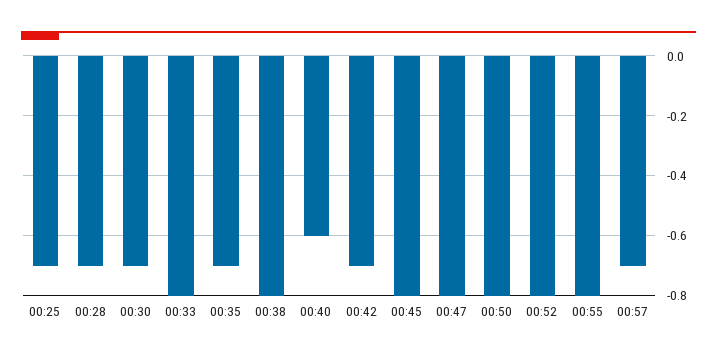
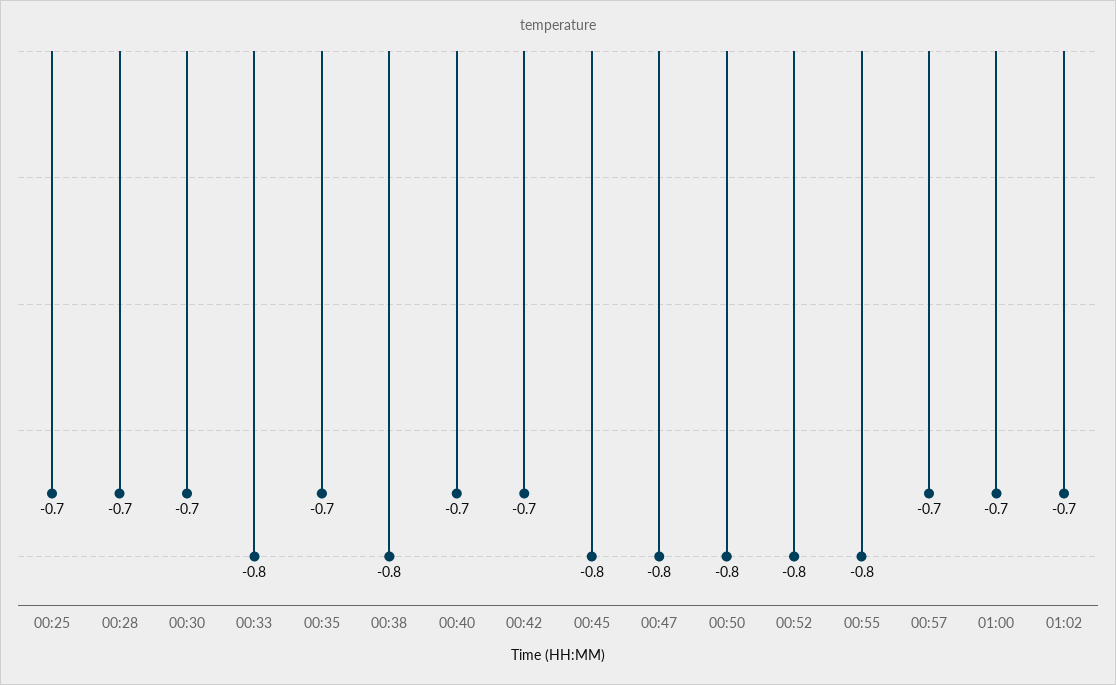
00:40: -0.6 -> -0.7
01:00: none -> -0.7
01:02: none -> -0.7

